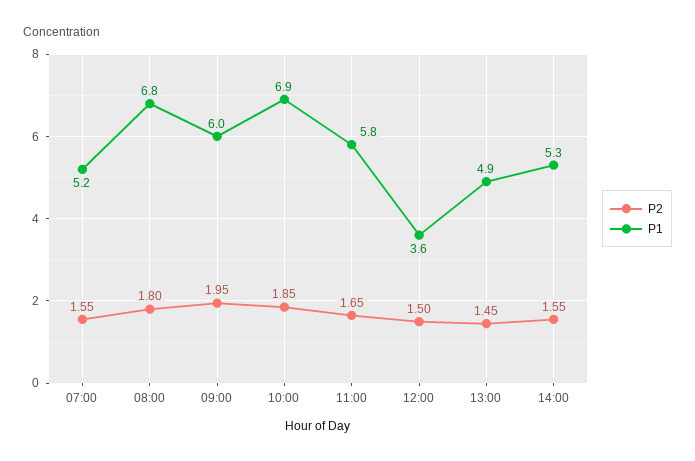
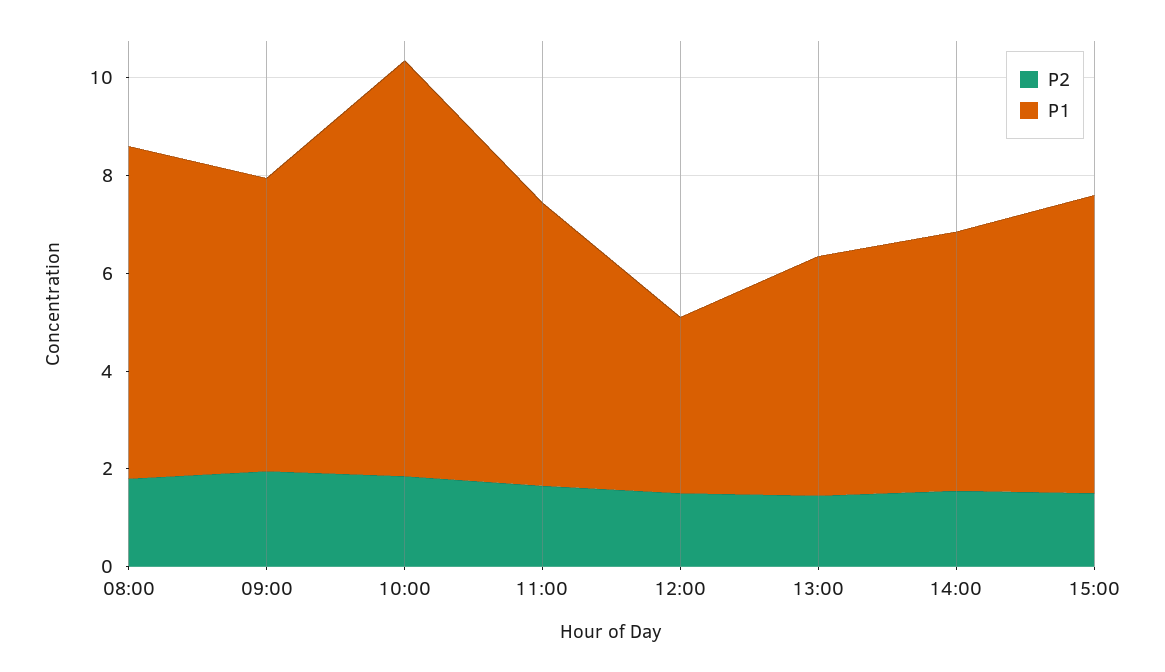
P2, 07:00: 1.55 -> none
P1, 07:00: 5.2 -> none
P1, 10:00: 6.9 -> 8.5
P2, 15:00: none -> 1.5
P1, 15:00: none -> 6

